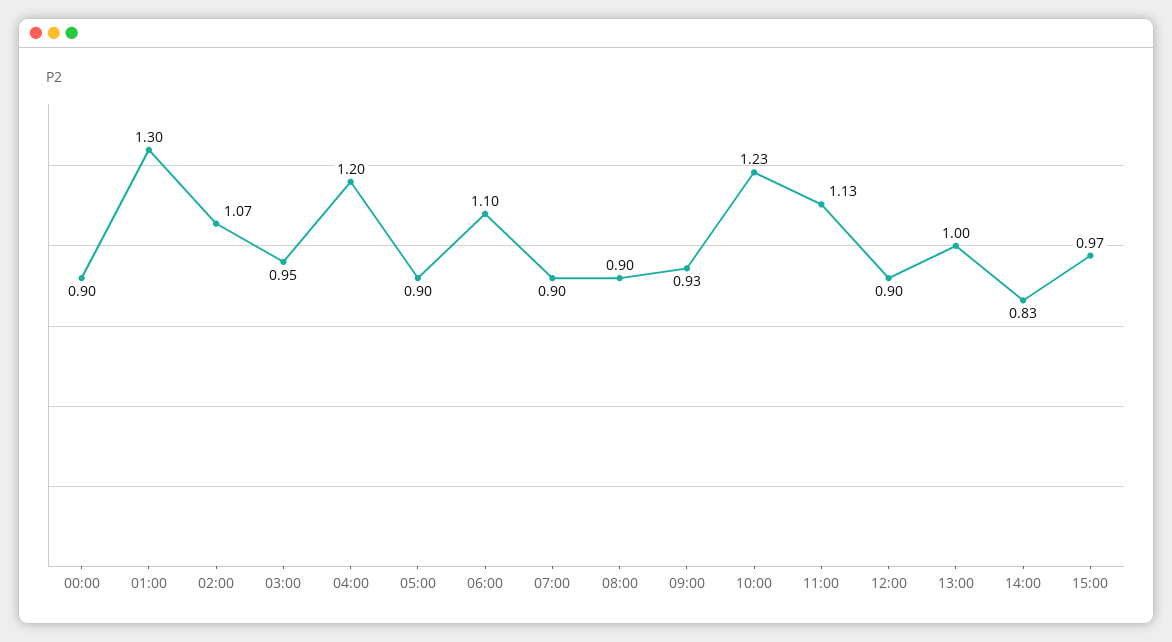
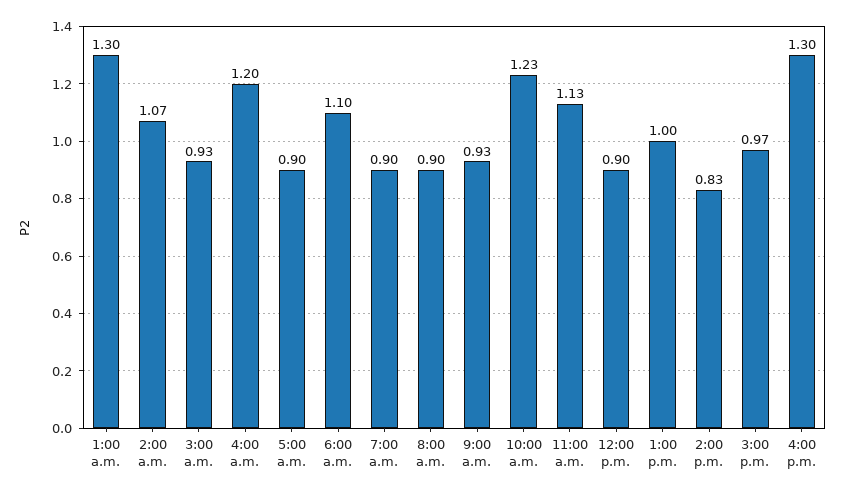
00:00: 0.9 -> none
03:00: 0.95 -> 0.93
4:00 p.m.: none -> 1.3

